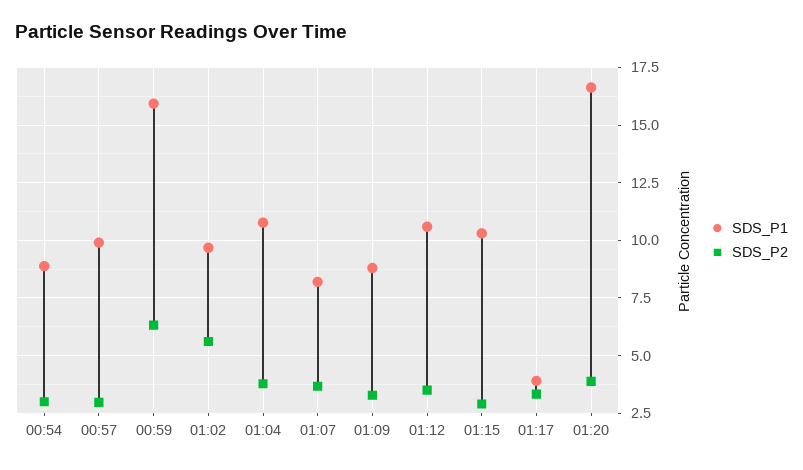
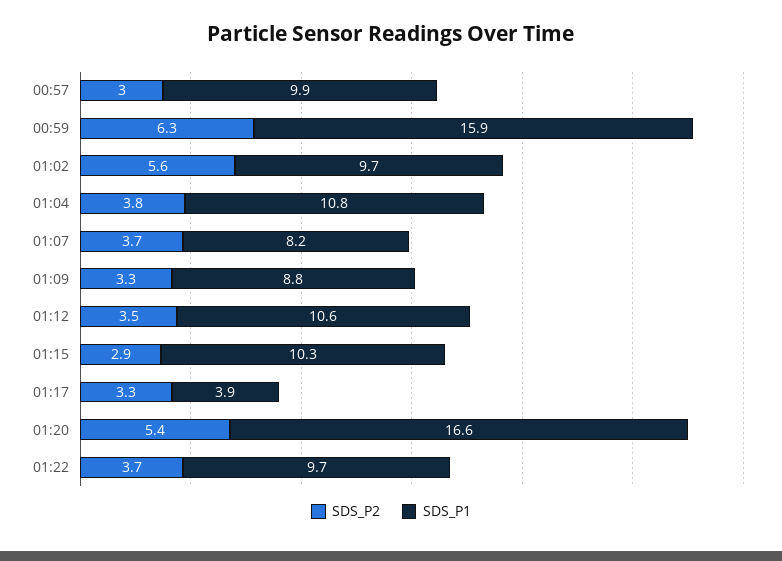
SDS_P1, 00:54: 9 -> none
SDS_P2, 00:54: 3 -> none
SDS_P2, 01:20: 4 -> 5.4
SDS_P2, 01:22: none -> 3.7
SDS_P1, 01:22: none -> 9.7

